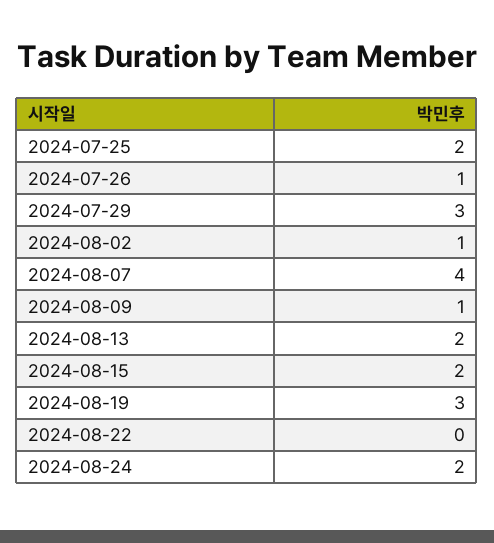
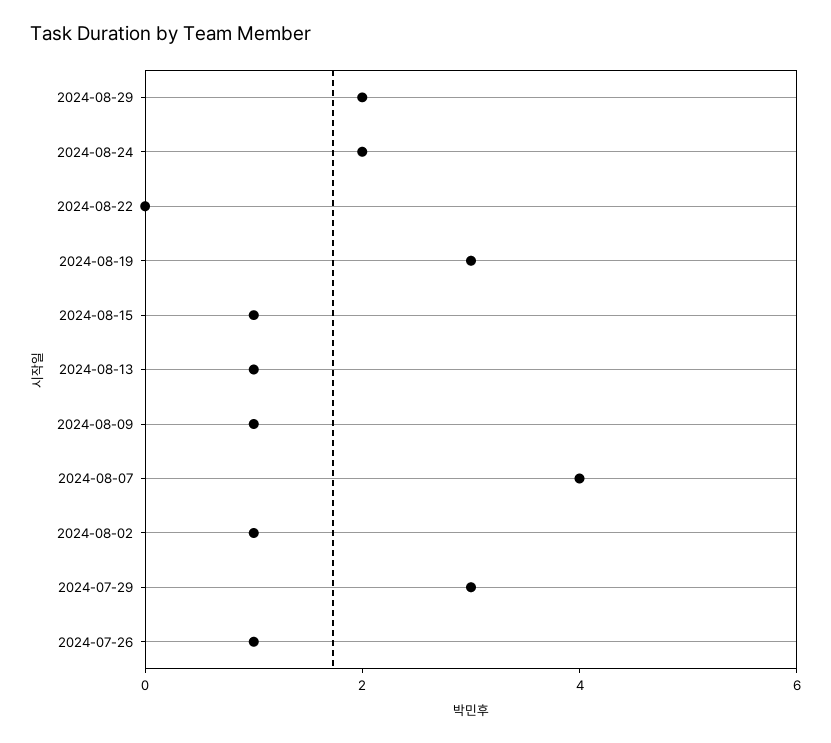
2024-07-25: 2 -> none
2024-08-13: 2 -> 1
2024-08-15: 2 -> 1
2024-08-29: none -> 2

